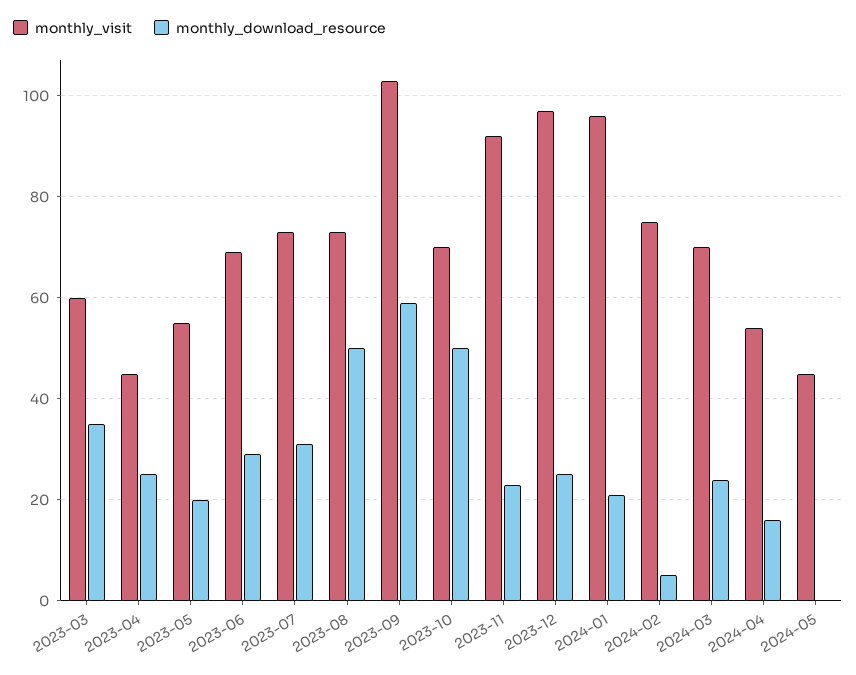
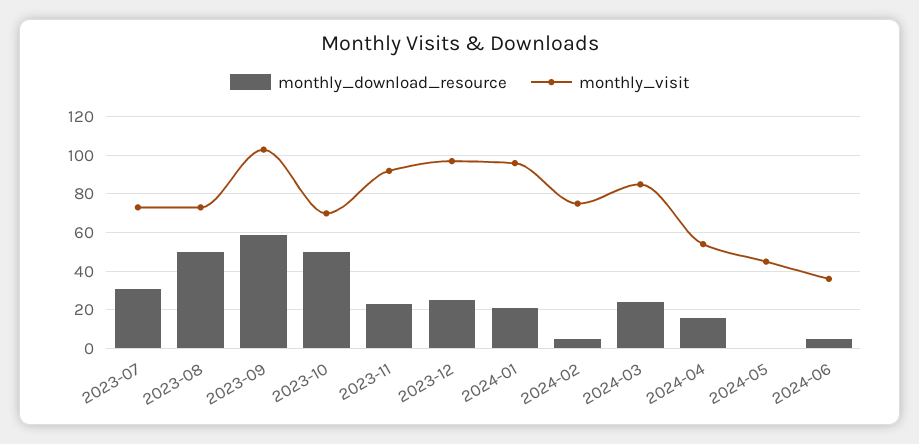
monthly_visit, 2023-03: 60 -> none
monthly_download_resource, 2023-03: 35 -> none
monthly_visit, 2023-04: 45 -> none
monthly_download_resource, 2023-04: 25 -> none
monthly_visit, 2023-05: 55 -> none
monthly_download_resource, 2023-05: 20 -> none
monthly_visit, 2023-06: 70 -> none
monthly_download_resource, 2023-06: 30 -> none
monthly_visit, 2024-03: 70 -> 85
monthly_download_resource, 2024-06: none -> 5
monthly_visit, 2024-06: none -> 35

